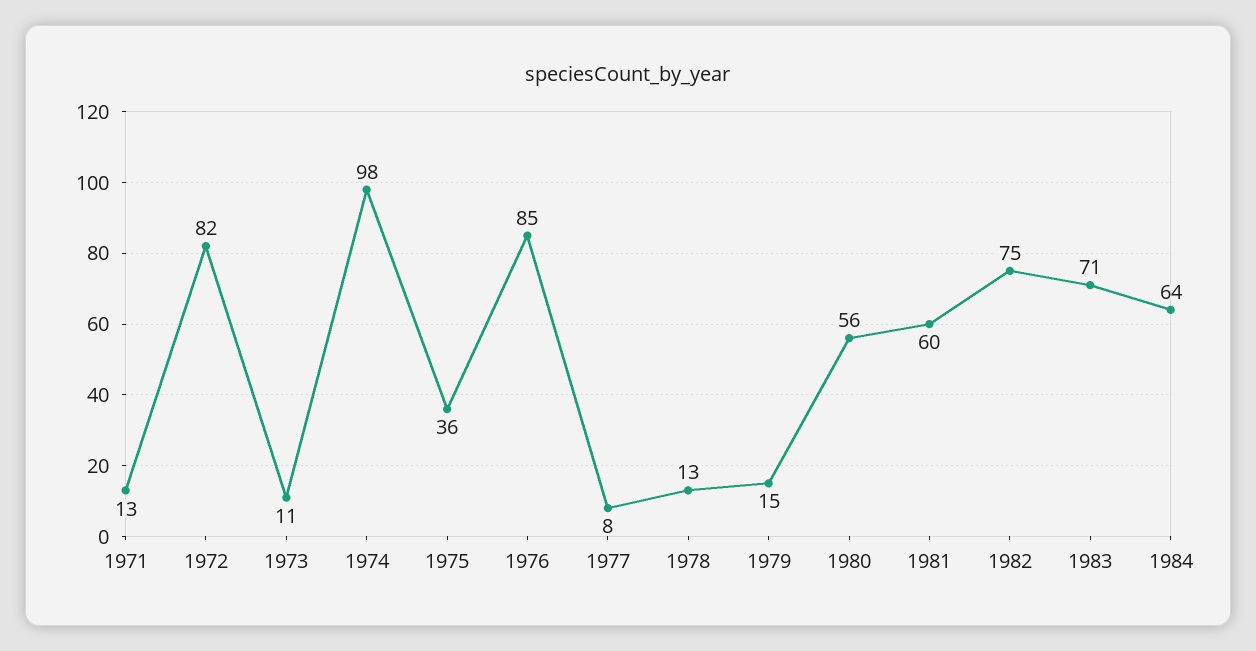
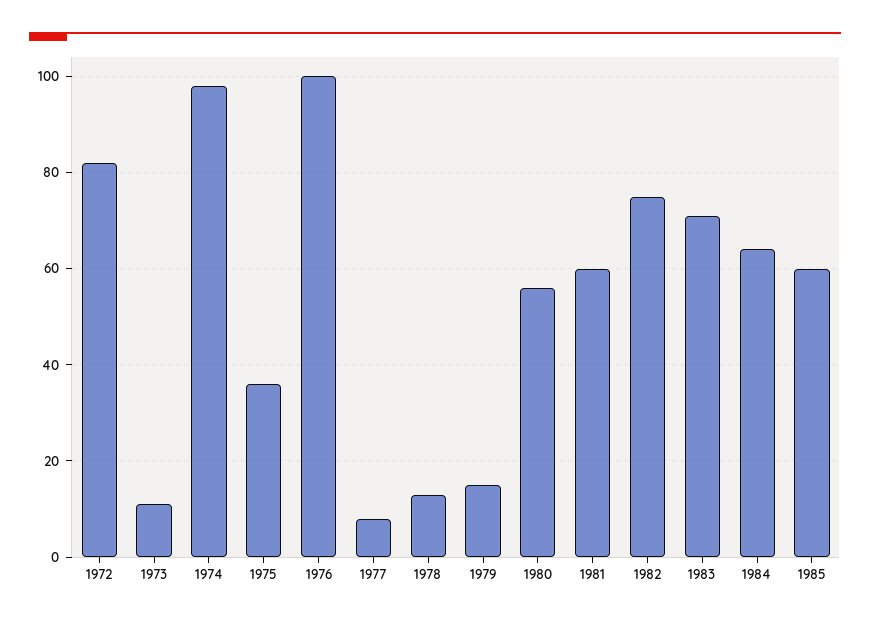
1971: 13 -> none
1976: 85 -> 100
1985: none -> 60

